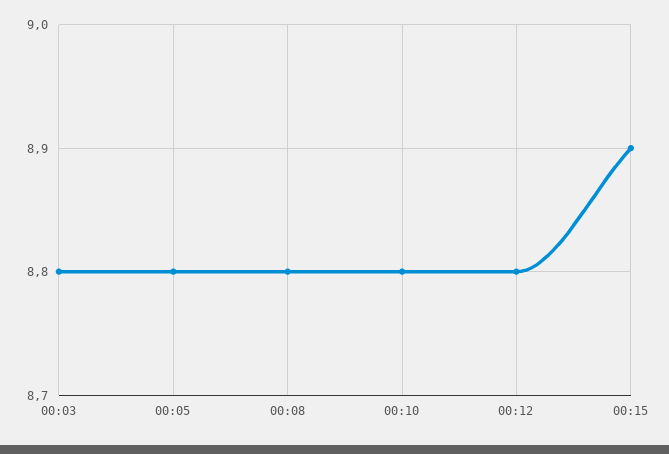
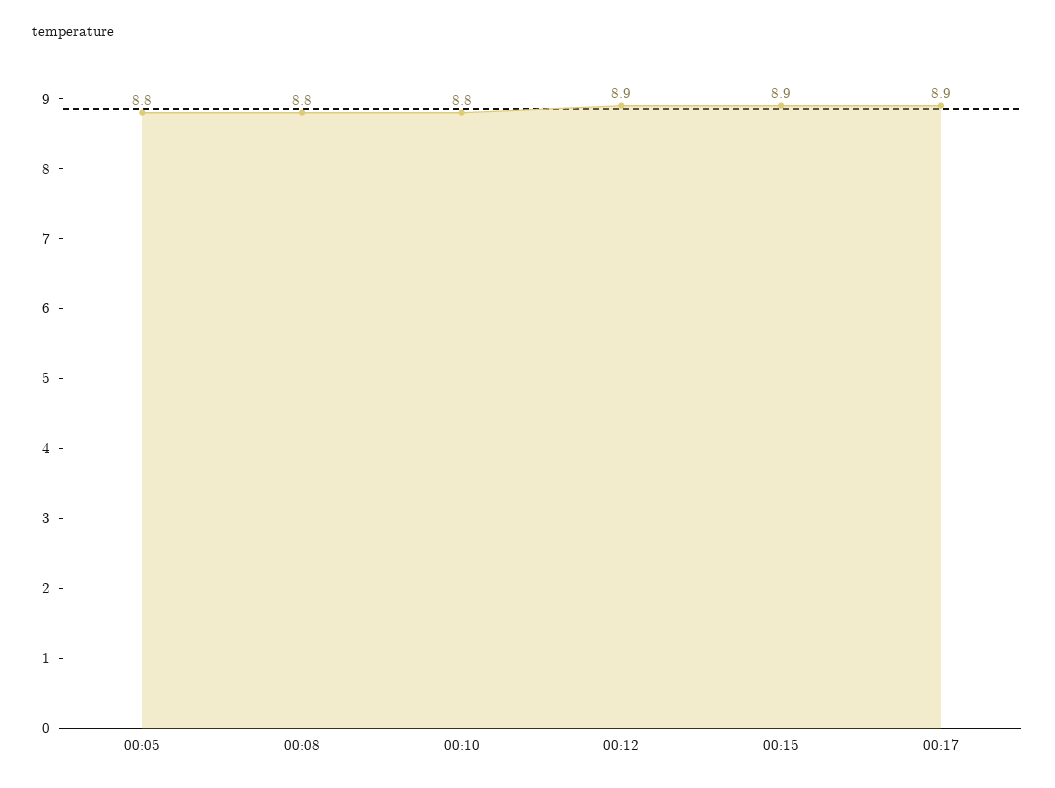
00:03: 8.8 -> none
00:12: 8.8 -> 8.9
00:17: none -> 8.9

